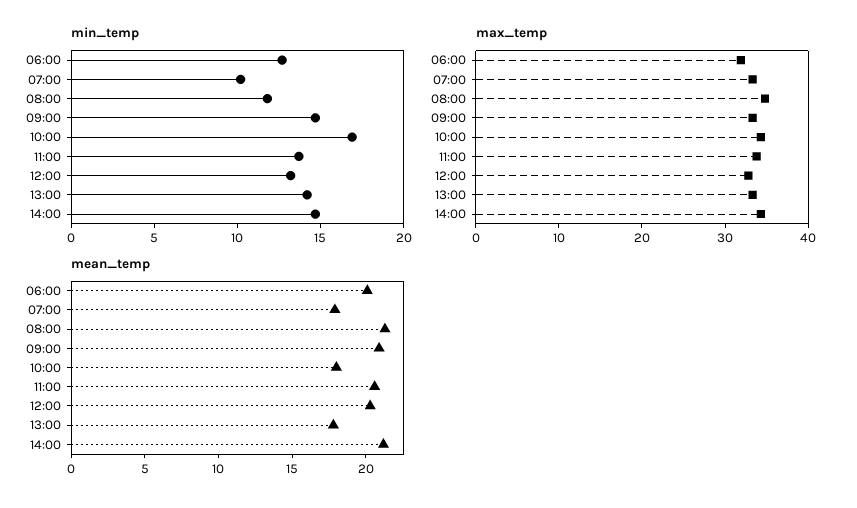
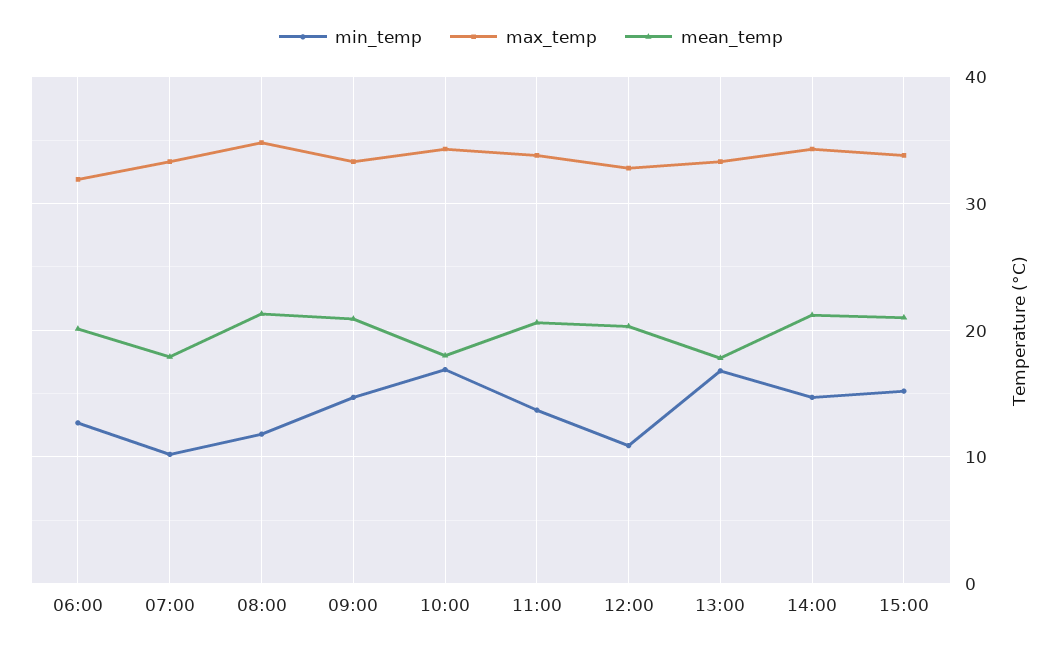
min_temp, 12:00: 13 -> 11
min_temp, 13:00: 14 -> 17
min_temp, 15:00: none -> 15
max_temp, 15:00: none -> 34
mean_temp, 15:00: none -> 21

